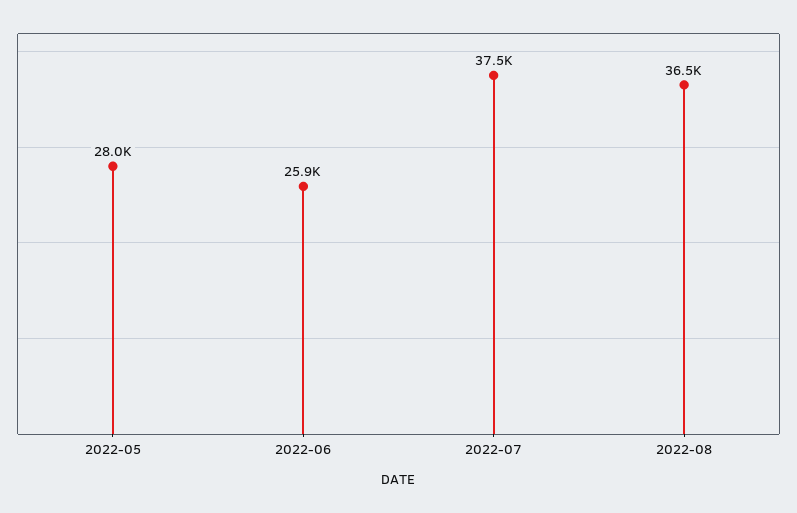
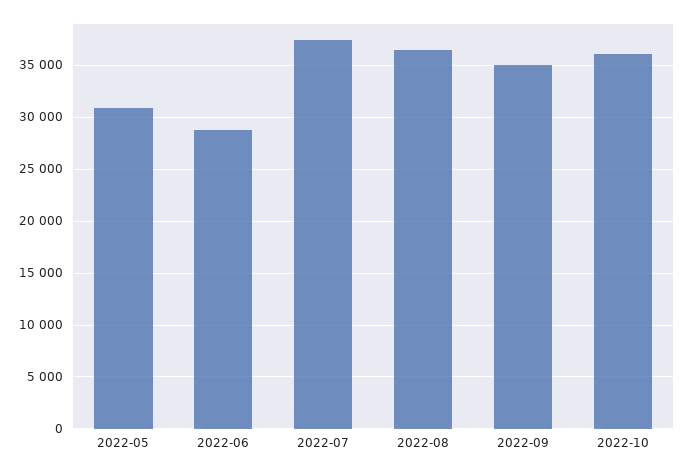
2022-05: 28000 -> 31000
2022-06: 25900 -> 29000
2022-09: none -> 35000
2022-10: none -> 36000

